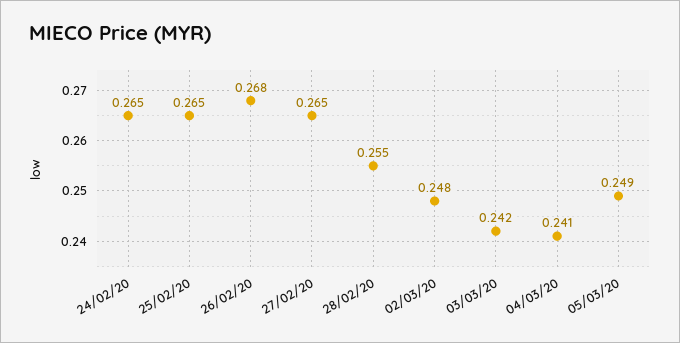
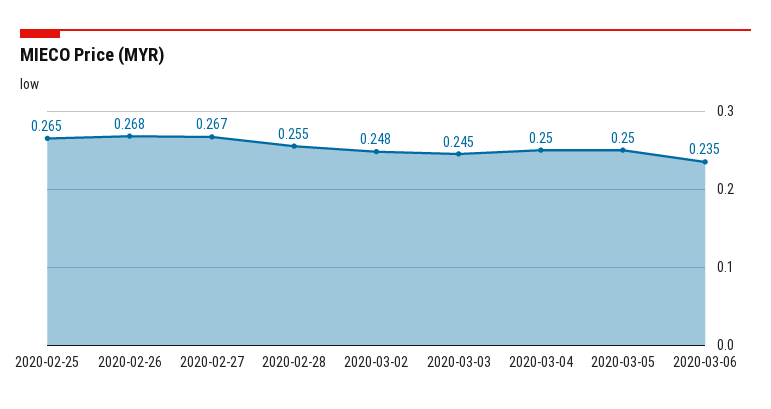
24/02/20: 0.265 -> none
27/02/20: 0.265 -> 0.267
03/03/20: 0.242 -> 0.245
04/03/20: 0.241 -> 0.25
05/03/20: 0.249 -> 0.25
2020-03-06: none -> 0.235

